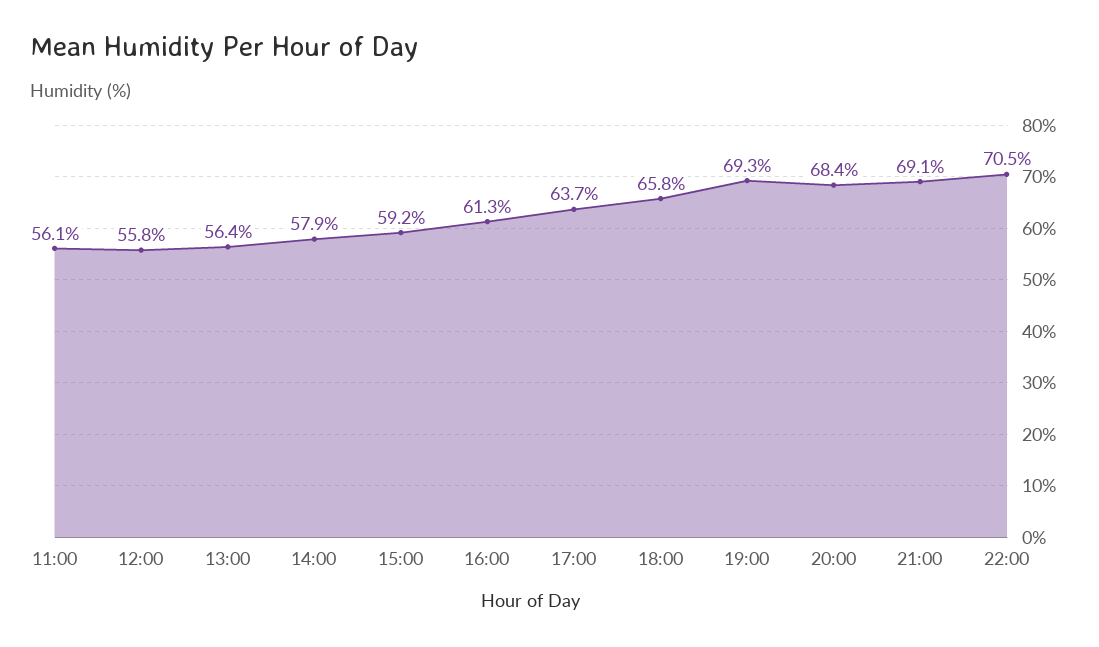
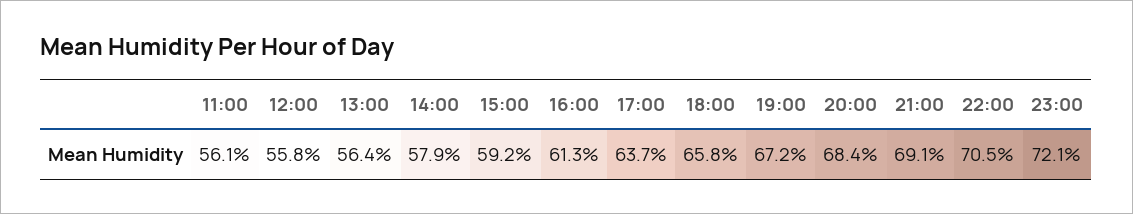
19:00: 69.3 -> 67.2
23:00: none -> 72.1

